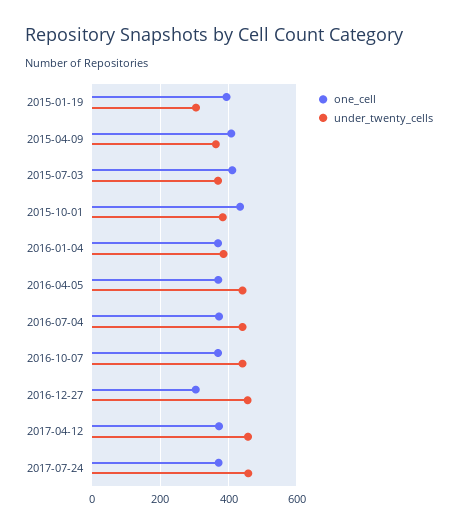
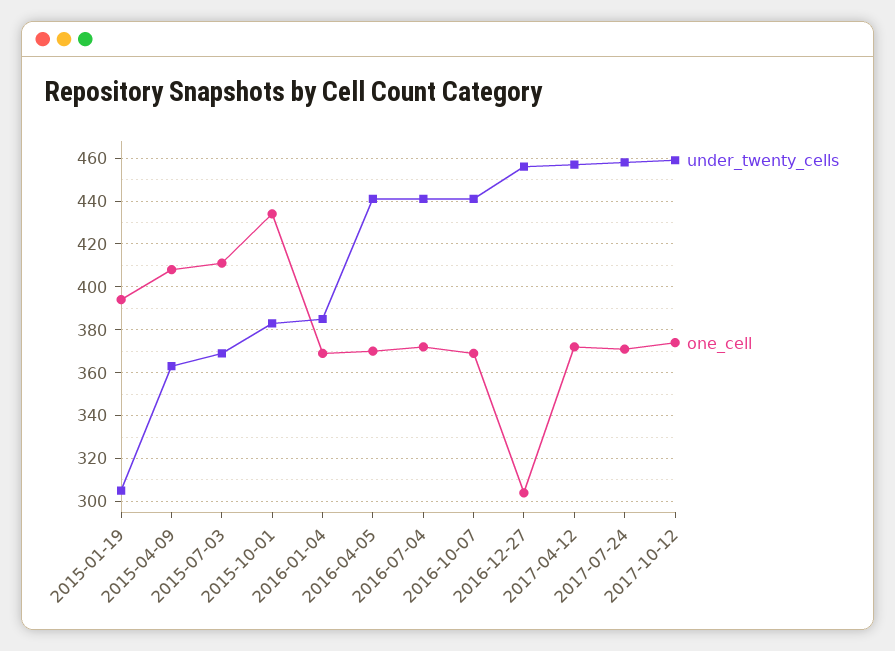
under_twenty_cells, 2017-10-12: none -> 460
one_cell, 2017-10-12: none -> 375

